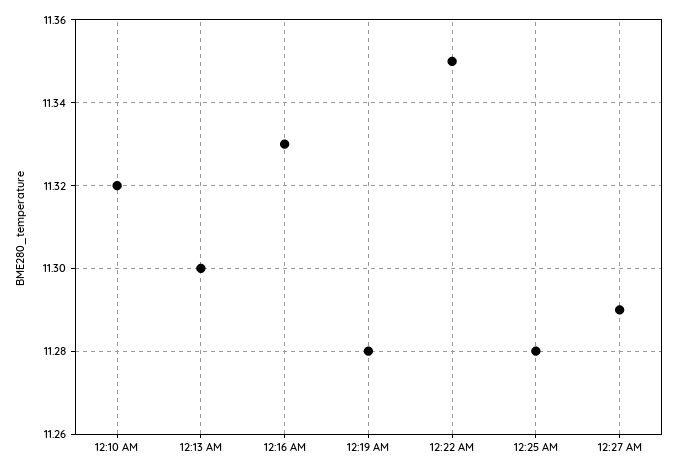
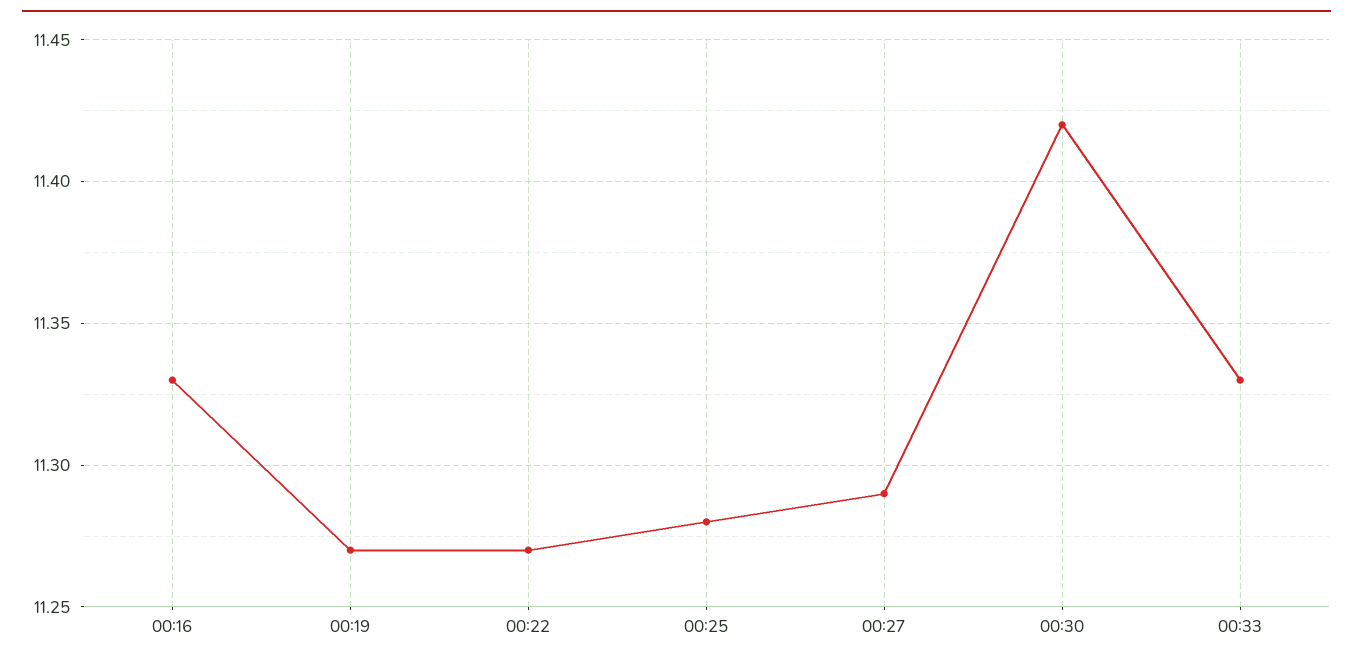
12:10 AM: 11.32 -> none
12:13 AM: 11.3 -> none
12:19 AM: 11.28 -> 11.27
12:22 AM: 11.35 -> 11.27
00:30: none -> 11.42
00:33: none -> 11.33

